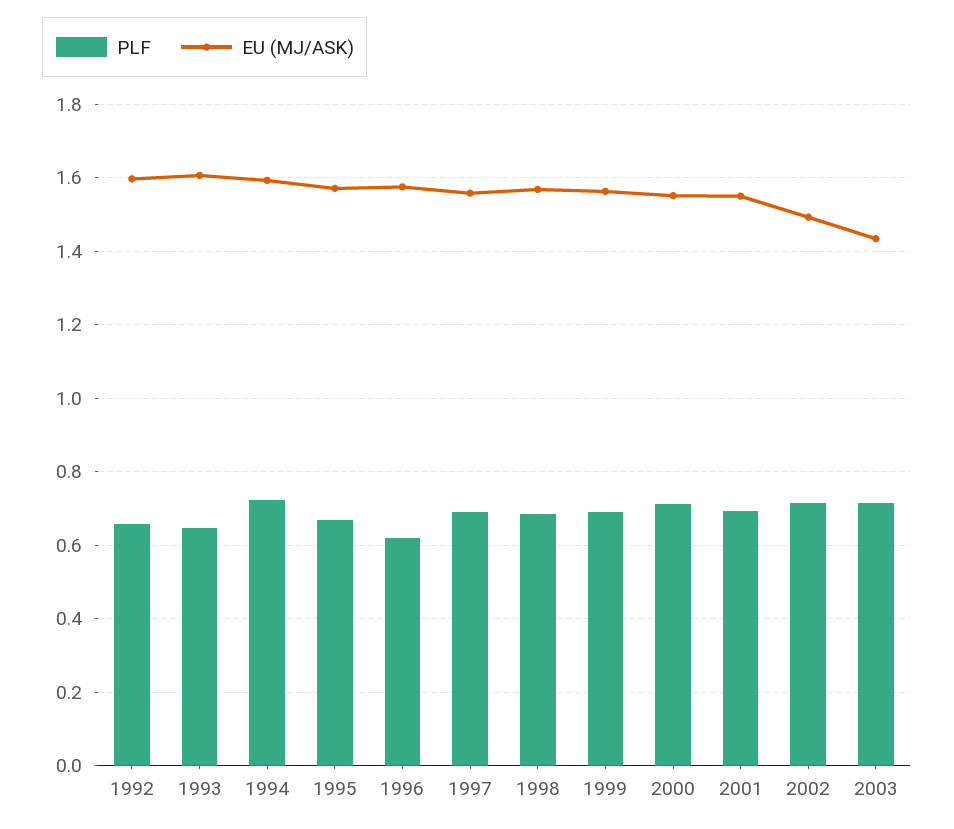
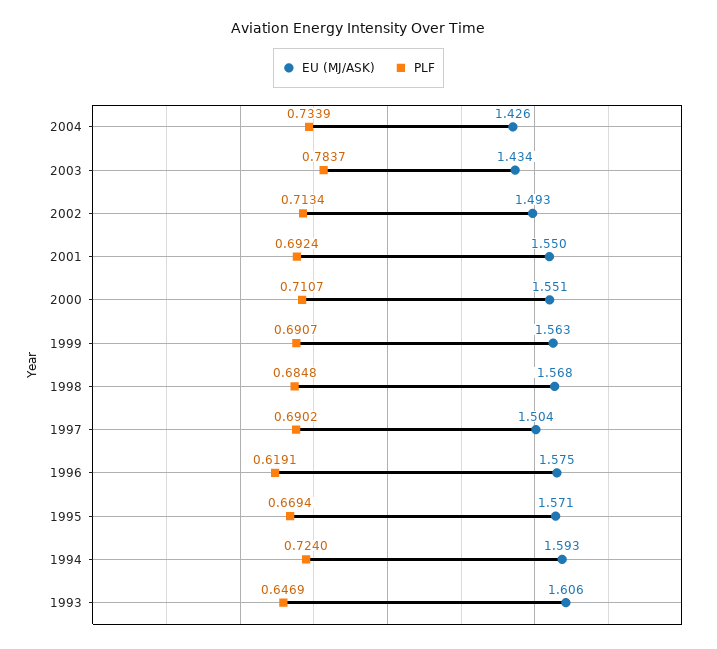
PLF, 1992: 0.66 -> none
EU (MJ/ASK), 1992: 1.6 -> none
EU (MJ/ASK), 1997: 1.56 -> 1.504
PLF, 2003: 0.72 -> 0.7837
EU (MJ/ASK), 2004: none -> 1.426
PLF, 2004: none -> 0.7339

